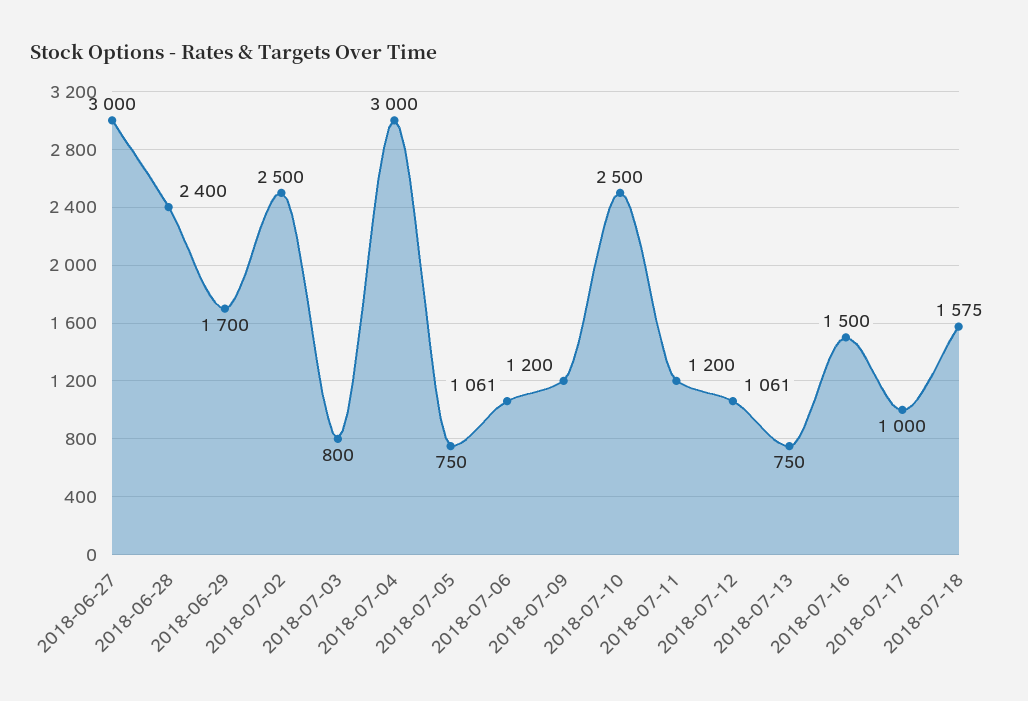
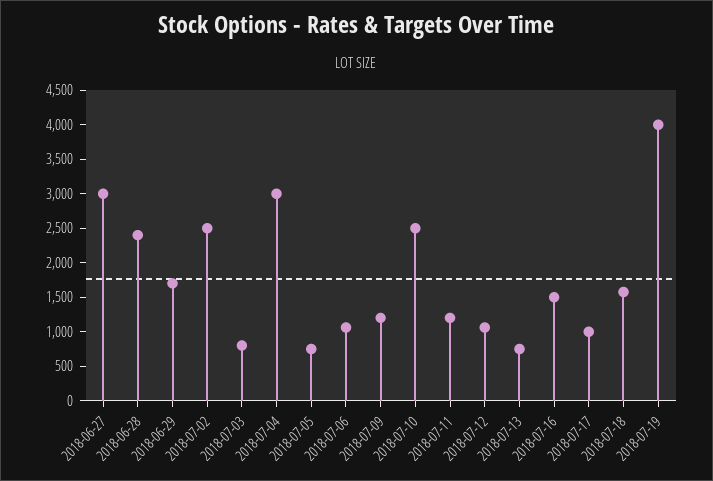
2018-07-19: none -> 4000

